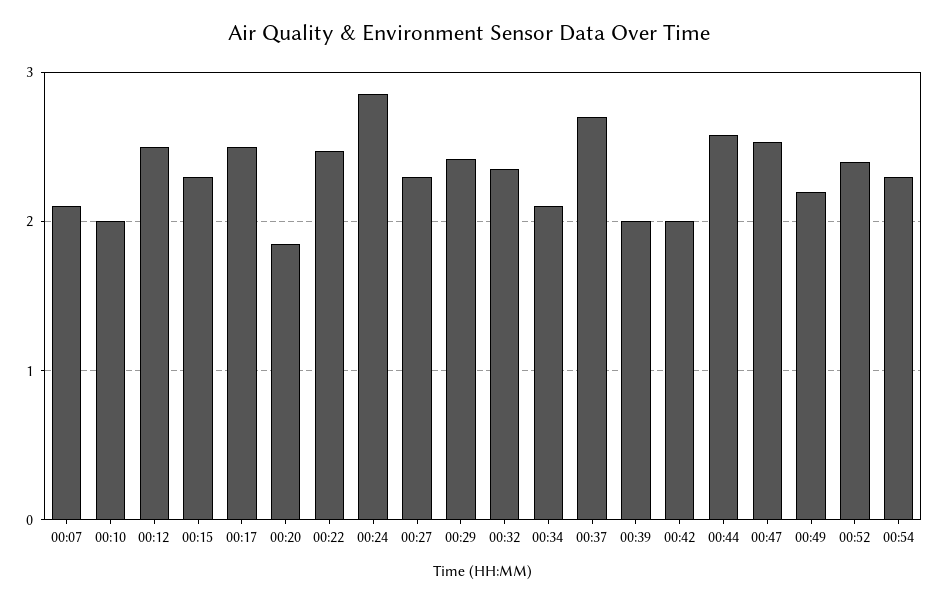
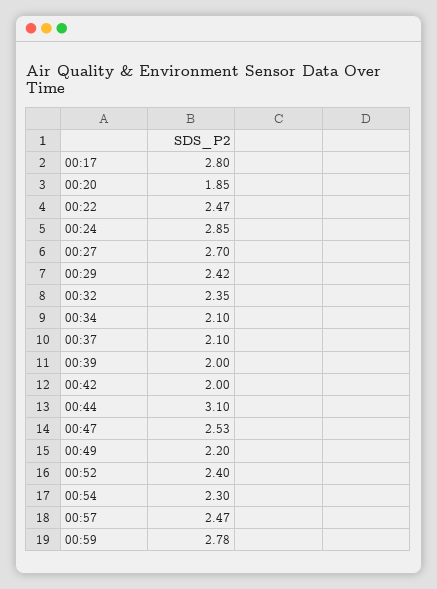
00:07: 2.1 -> none
00:10: 2 -> none
00:12: 2.5 -> none
00:15: 2.3 -> none
00:17: 2.5 -> 2.8
00:27: 2.3 -> 2.7
00:37: 2.7 -> 2.1
00:44: 2.6 -> 3.1
00:57: none -> 2.47
00:59: none -> 2.78

